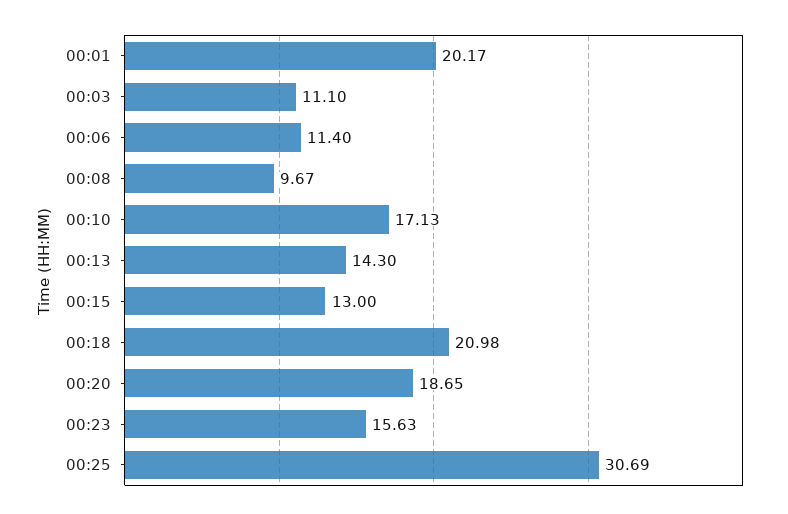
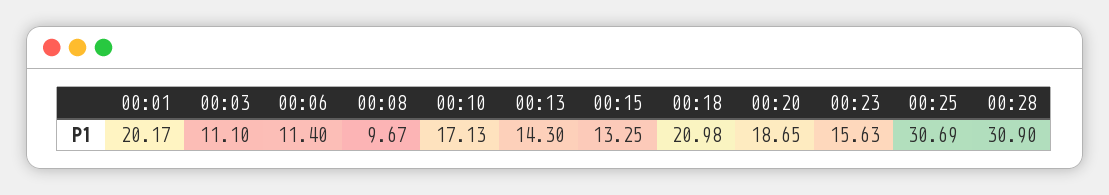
00:15: 13 -> 13.25
00:28: none -> 30.9

